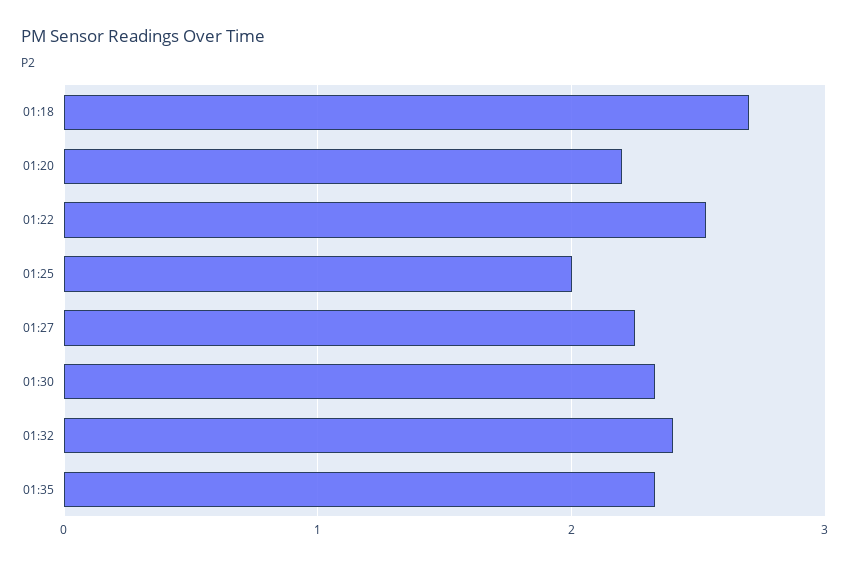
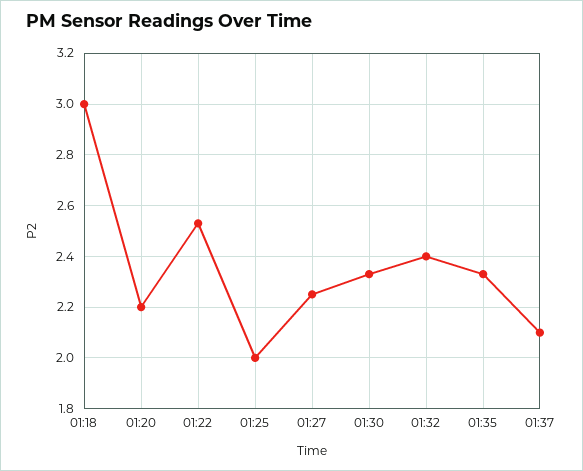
01:18: 2.7 -> 3
01:37: none -> 2.1

